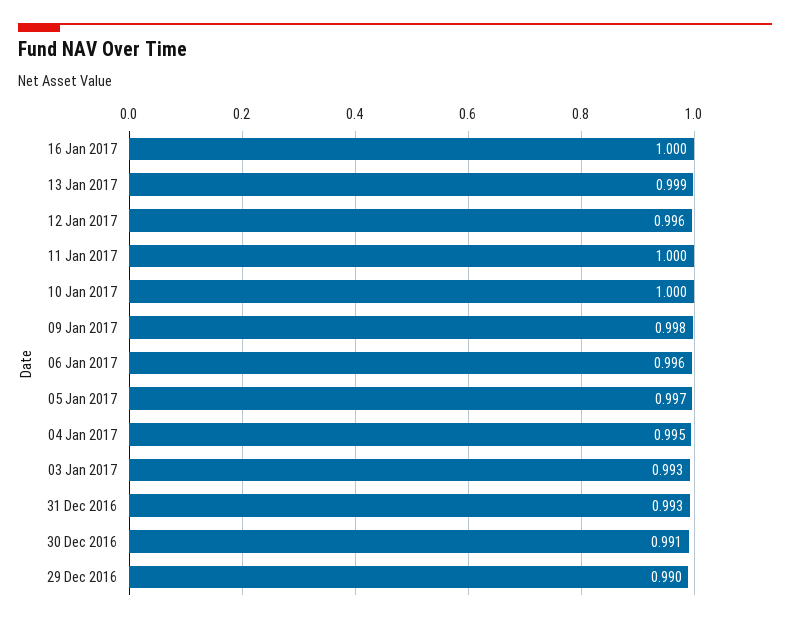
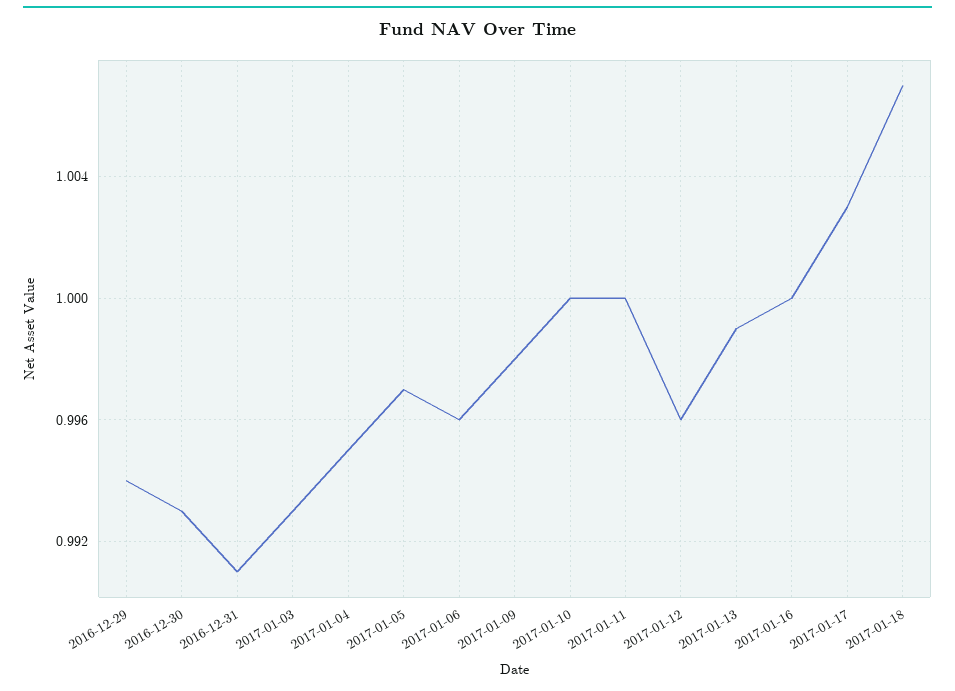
31 Dec 2016: 0.993 -> 0.991
30 Dec 2016: 0.991 -> 0.993
29 Dec 2016: 0.99 -> 0.994
2017-01-17: none -> 1.003
2017-01-18: none -> 1.007

